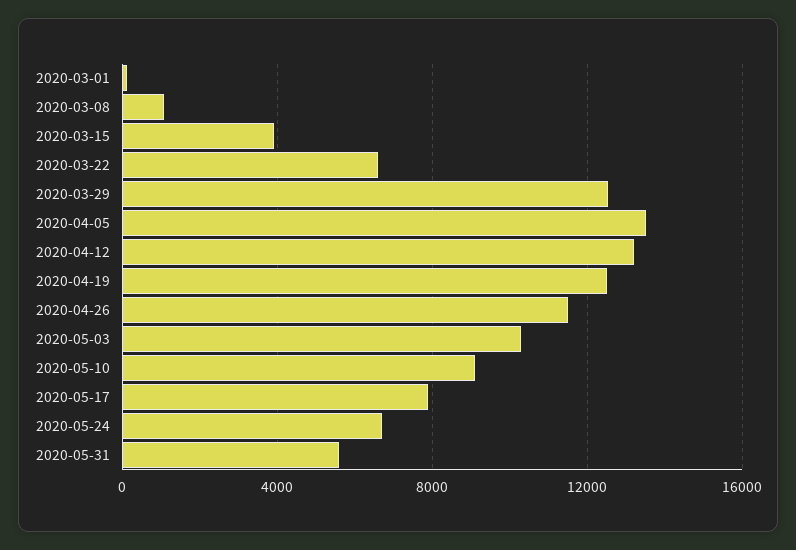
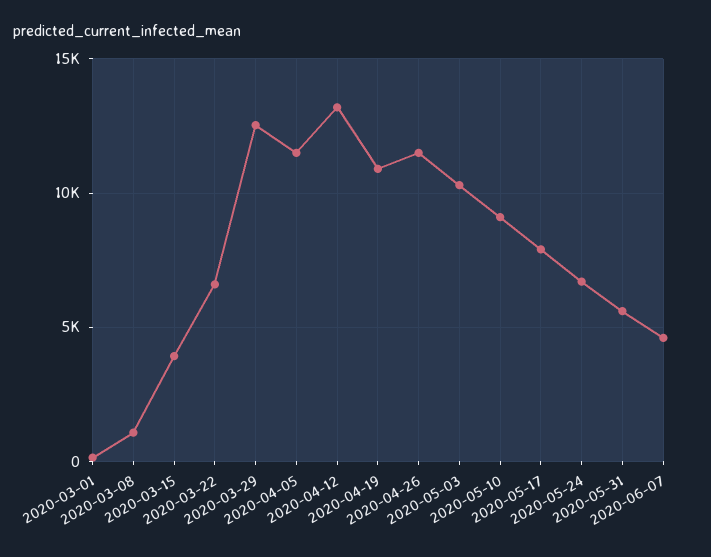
2020-04-05: 13500 -> 11500
2020-04-19: 12500 -> 11000
2020-06-07: none -> 4500

